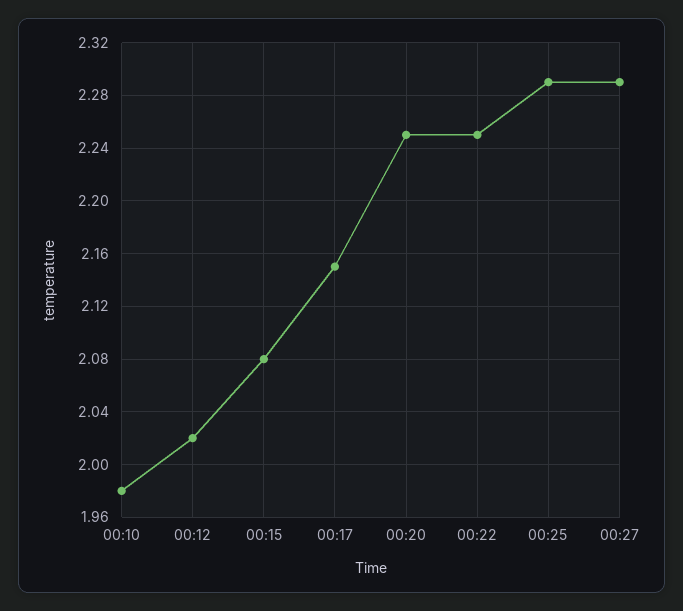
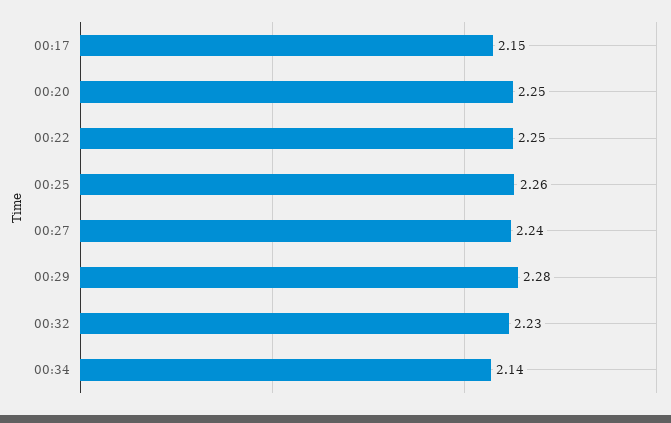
00:10: 1.98 -> none
00:12: 2.02 -> none
00:15: 2.08 -> none
00:25: 2.29 -> 2.26
00:27: 2.29 -> 2.24
00:29: none -> 2.28
00:32: none -> 2.23
00:34: none -> 2.14

